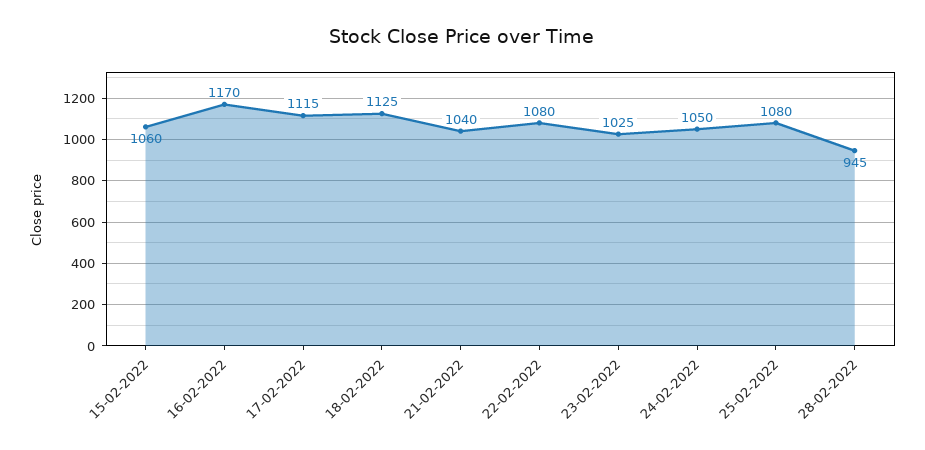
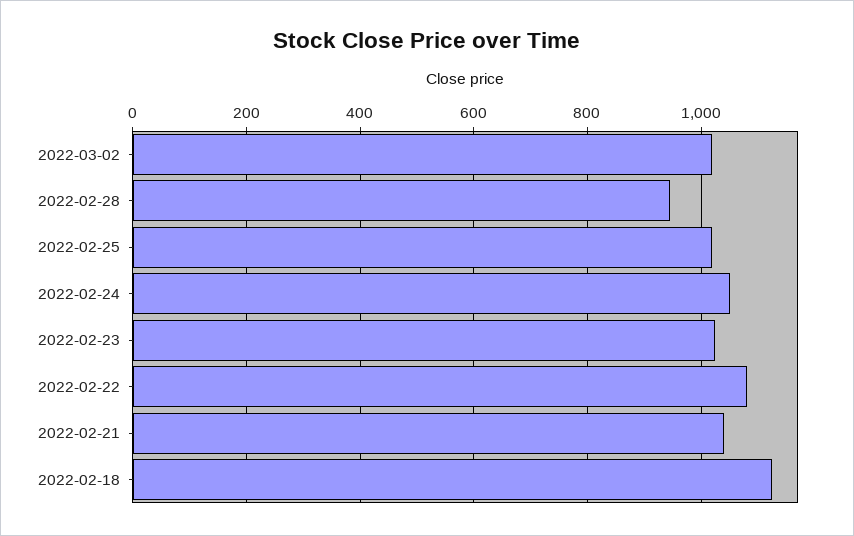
15-02-2022: 1060 -> none
16-02-2022: 1170 -> none
17-02-2022: 1115 -> none
25-02-2022: 1080 -> 1020
2022-03-02: none -> 1020

